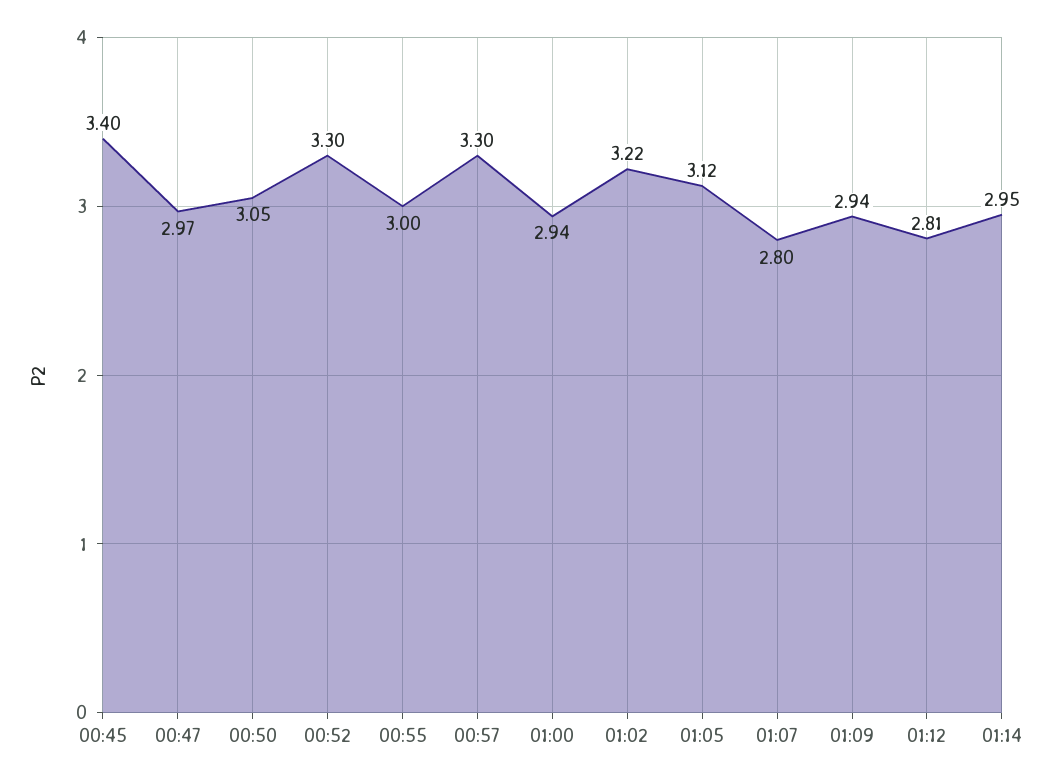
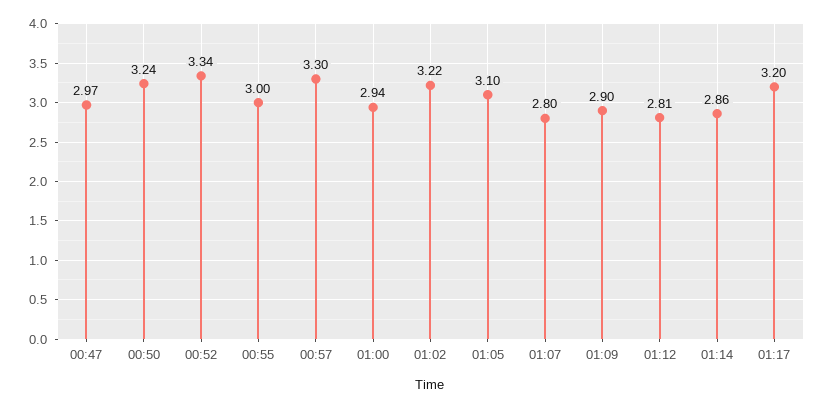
00:45: 3.4 -> none
00:50: 3.05 -> 3.24
00:52: 3.3 -> 3.34
01:05: 3.12 -> 3.1
01:09: 2.94 -> 2.9
01:14: 2.95 -> 2.86
01:17: none -> 3.2

